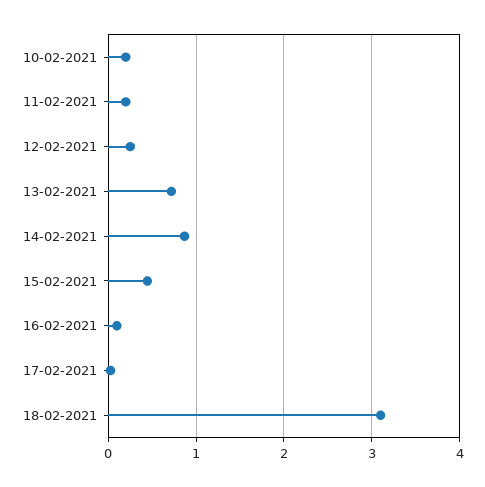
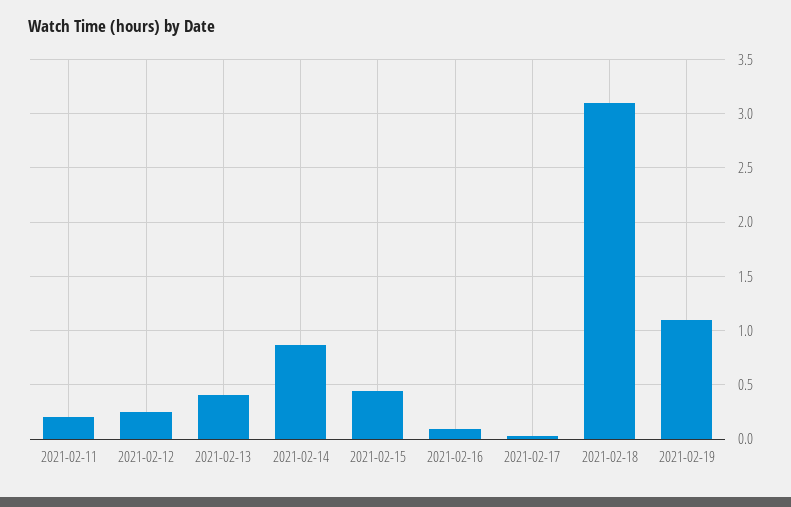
10-02-2021: 0.2 -> none
13-02-2021: 0.7 -> 0.4
2021-02-19: none -> 1.1

